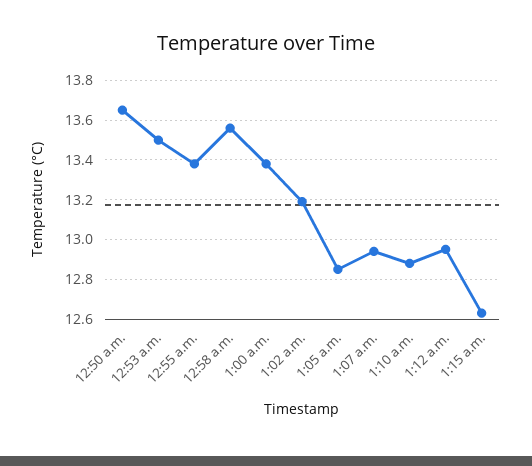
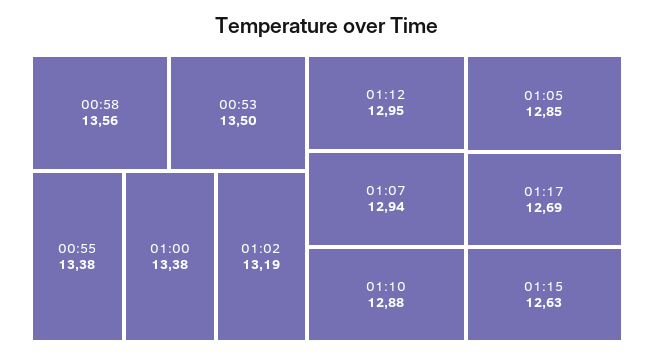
12:50 a.m.: 13.65 -> none
01:17: none -> 12.69

